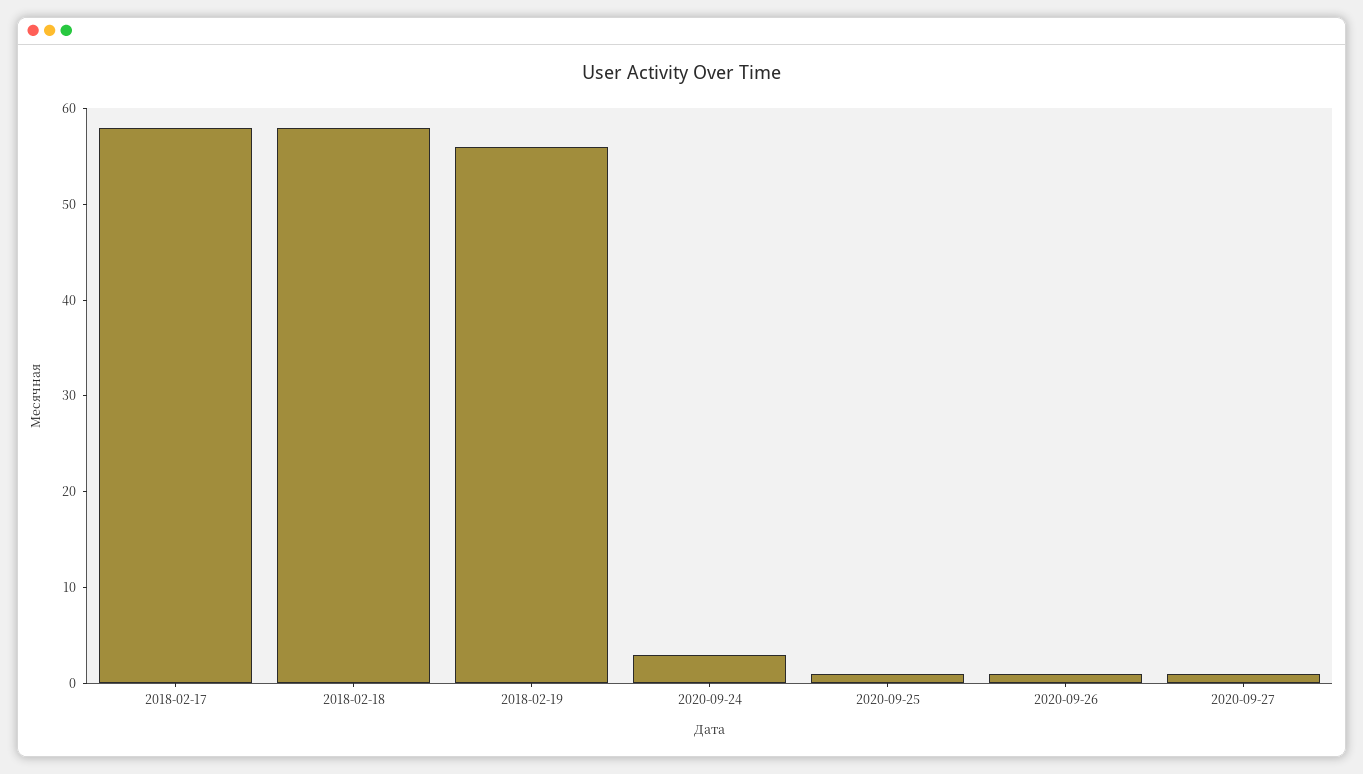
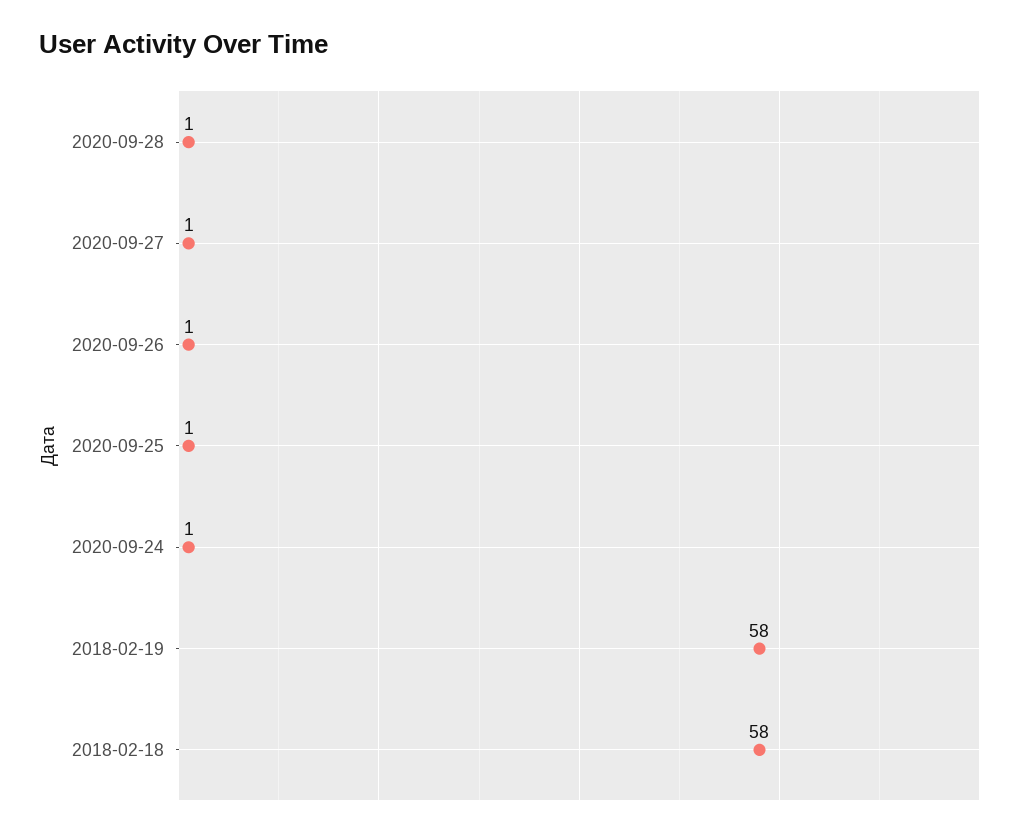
2018-02-17: 58 -> none
2018-02-19: 56 -> 58
2020-09-24: 3 -> 1
2020-09-28: none -> 1

